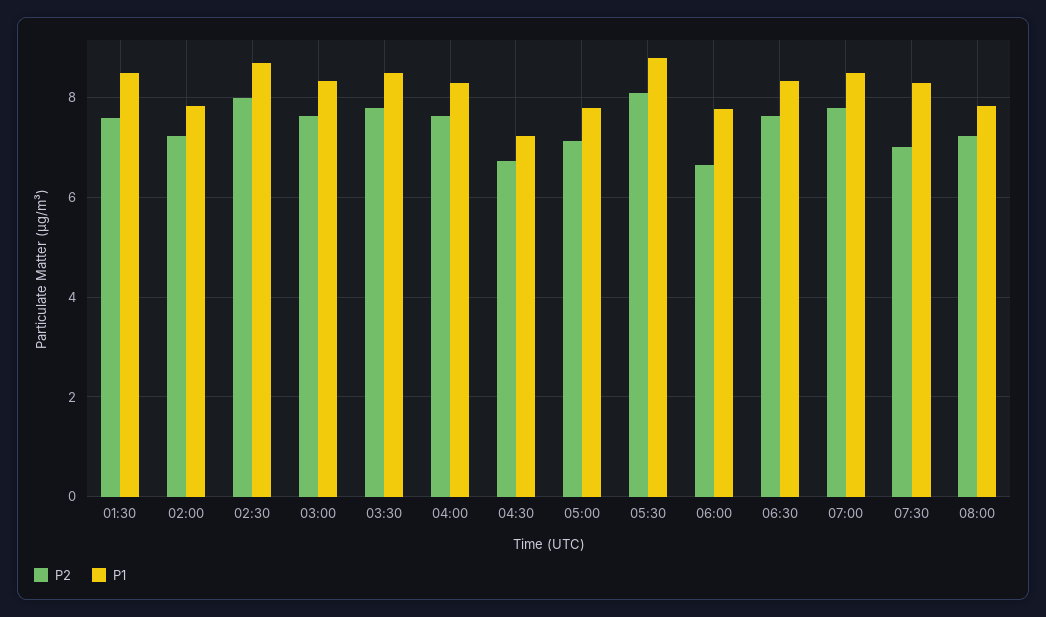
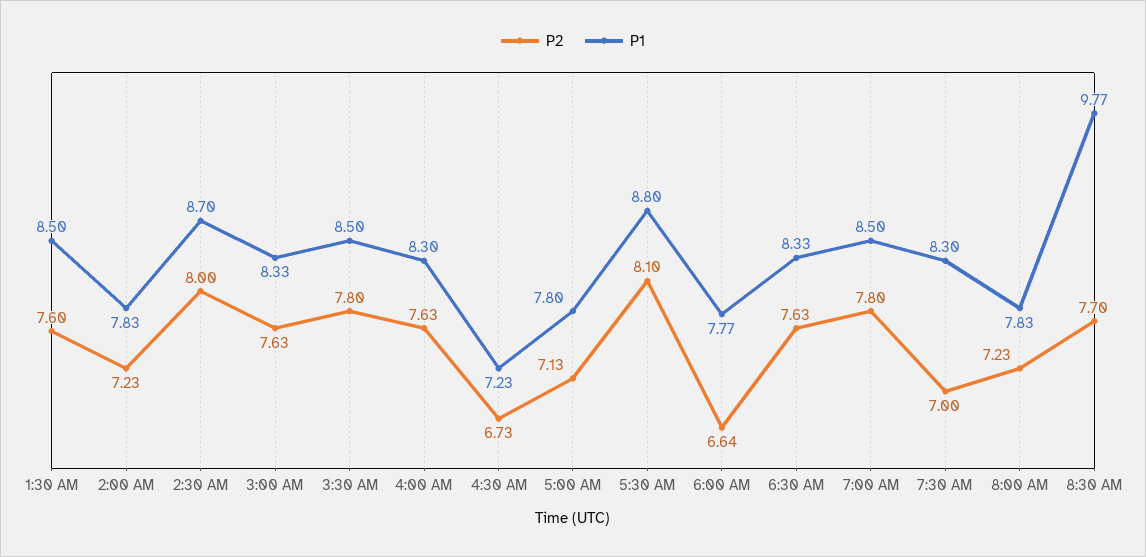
P2, 8:30 AM: none -> 7.7
P1, 8:30 AM: none -> 9.77

